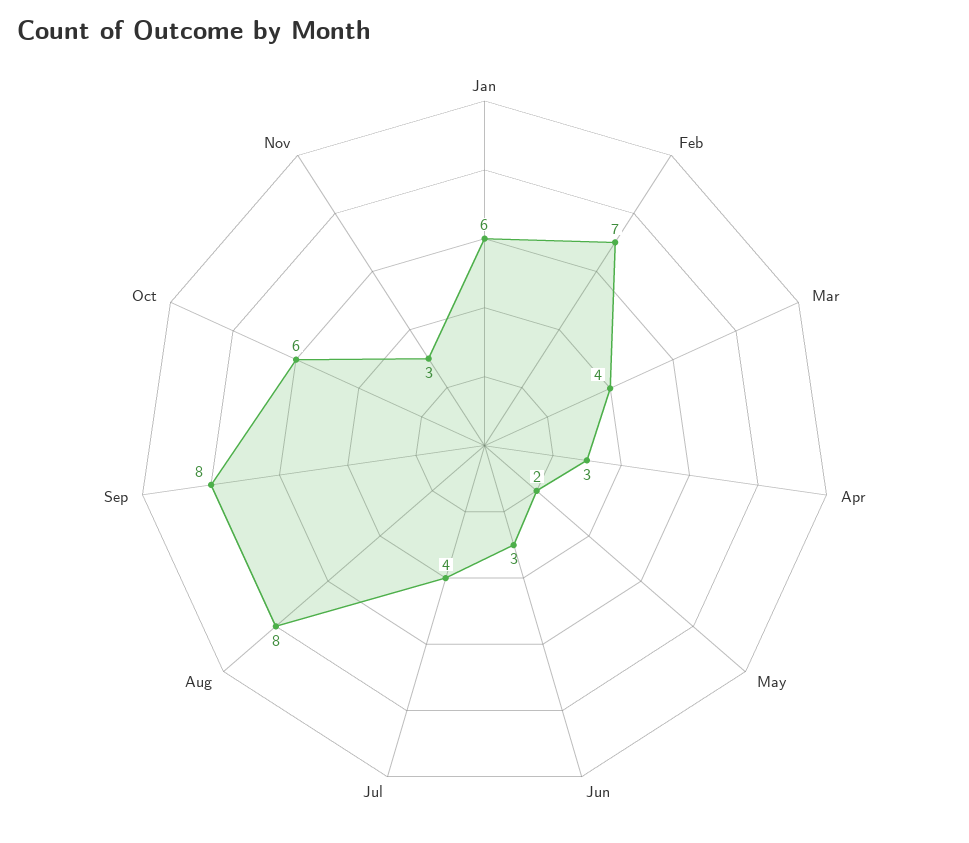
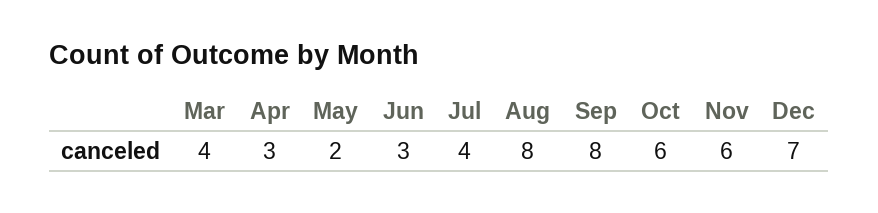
Jan: 6 -> none
Feb: 7 -> none
Nov: 3 -> 6
Dec: none -> 7

